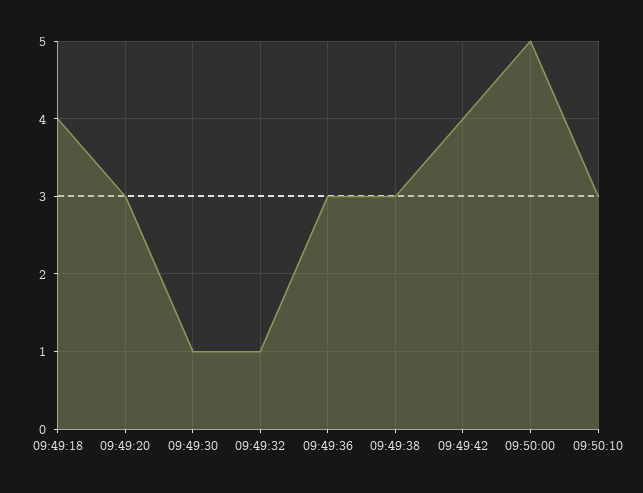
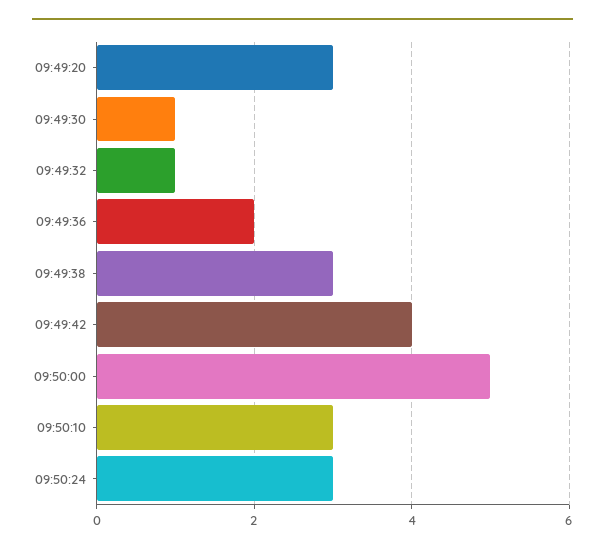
09:49:18: 4 -> none
09:49:36: 3 -> 2
09:50:24: none -> 3

